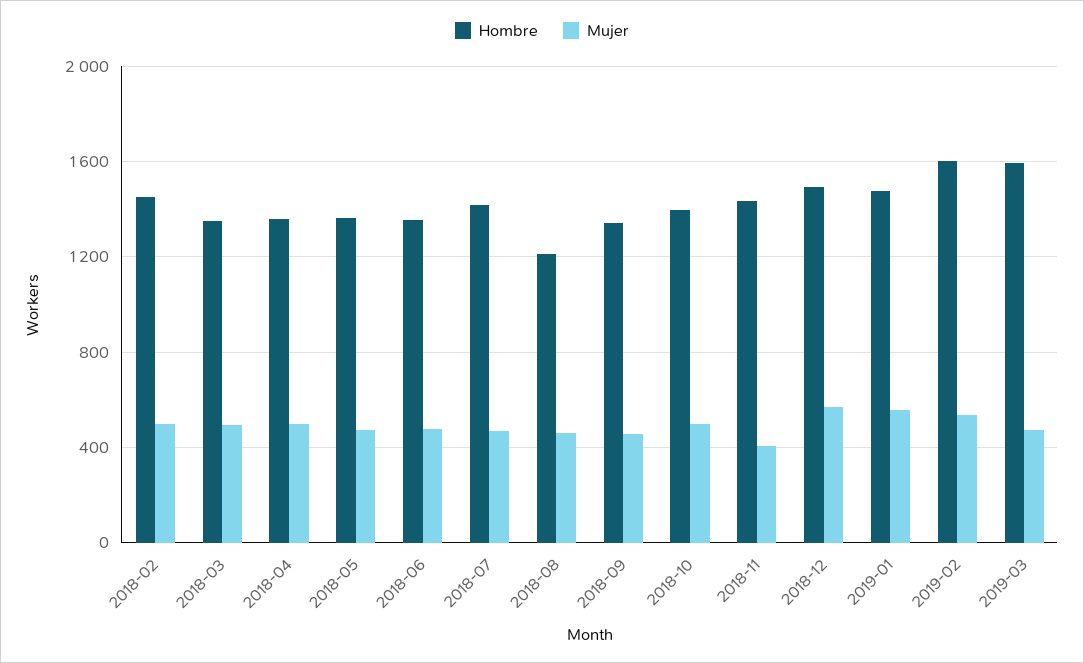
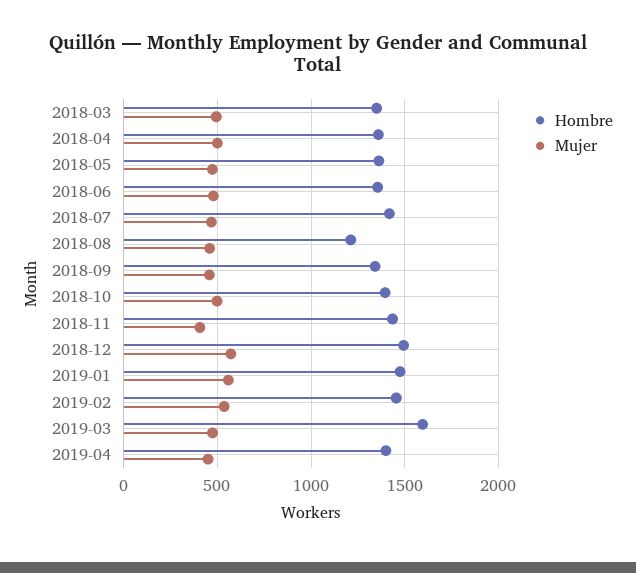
Hombre, 2018-02: 1450 -> none
Mujer, 2018-02: 500 -> none
Hombre, 2019-02: 1600 -> 1450
Hombre, 2019-04: none -> 1400
Mujer, 2019-04: none -> 450

